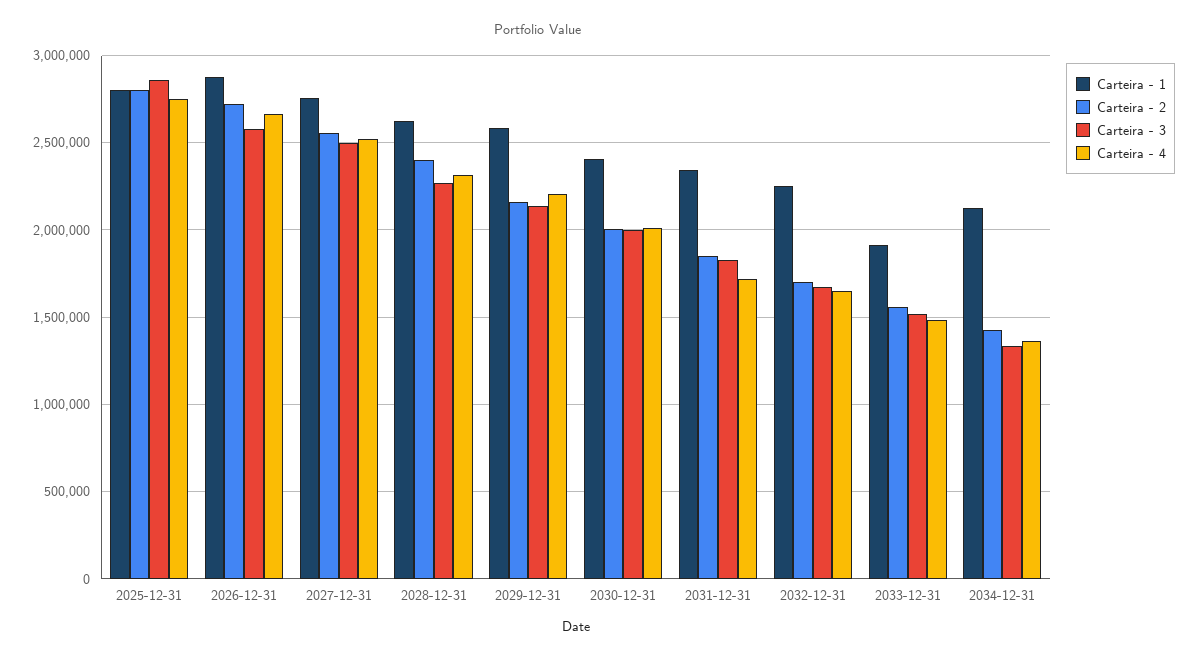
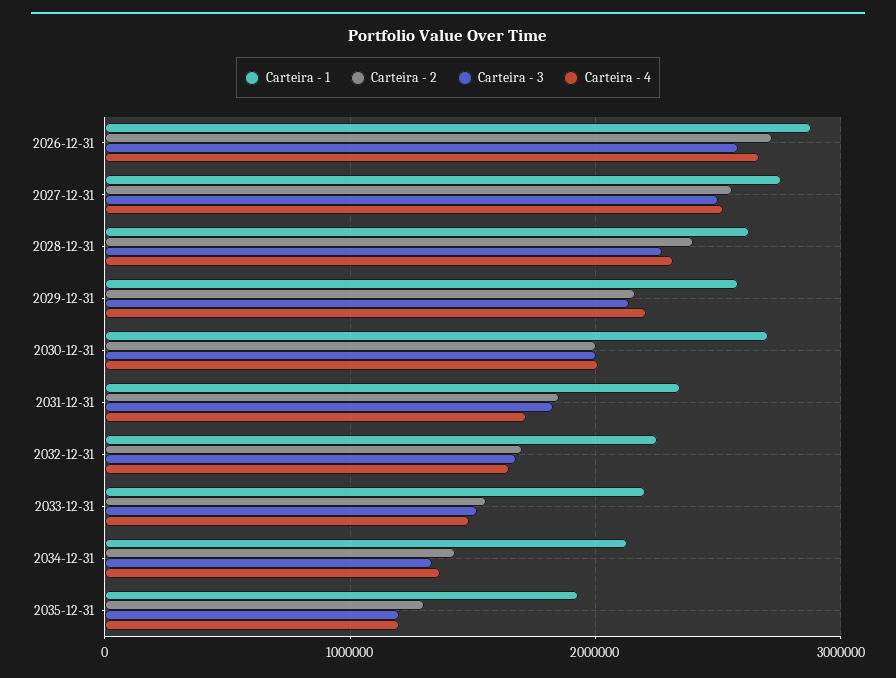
Carteira - 1, 2025-12-31: 2800000 -> none
Carteira - 2, 2025-12-31: 2800000 -> none
Carteira - 3, 2025-12-31: 2850000 -> none
Carteira - 4, 2025-12-31: 2750000 -> none
Carteira - 1, 2030-12-31: 2400000 -> 2700000
Carteira - 1, 2033-12-31: 1900000 -> 2200000
Carteira - 1, 2035-12-31: none -> 1900000
Carteira - 2, 2035-12-31: none -> 1300000
Carteira - 3, 2035-12-31: none -> 1200000
Carteira - 4, 2035-12-31: none -> 1200000

